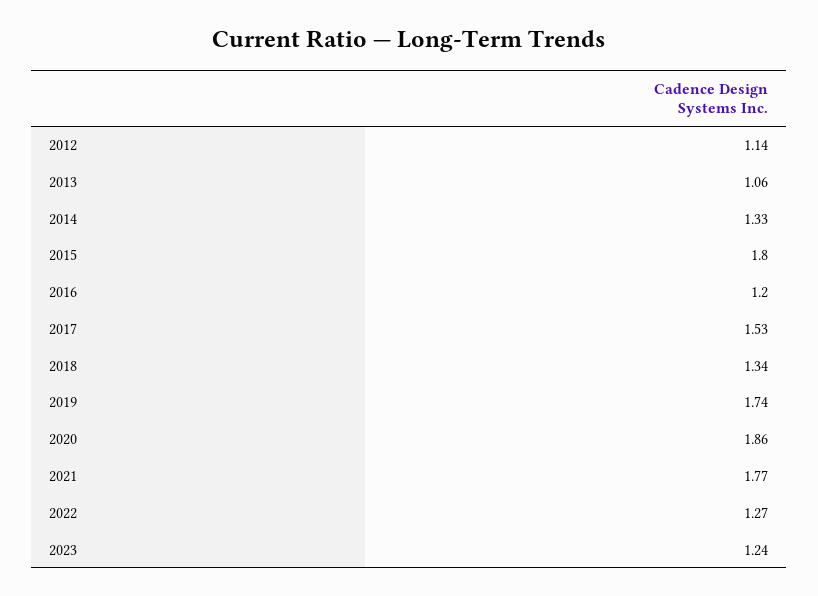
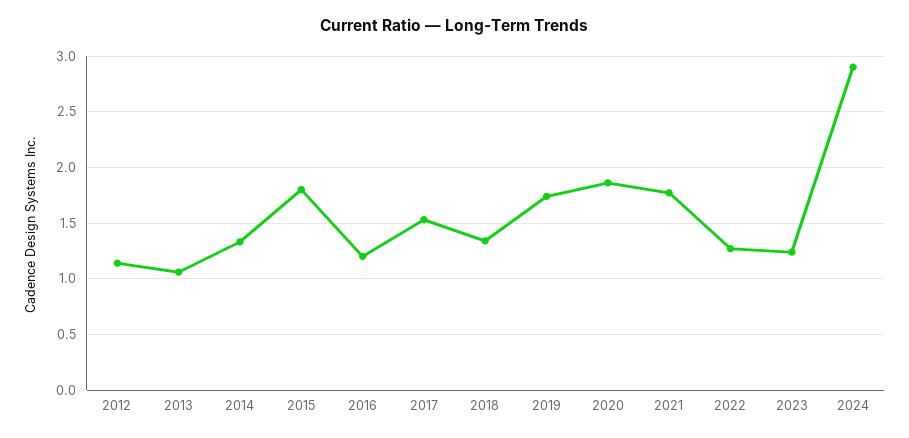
2024: none -> 2.9

